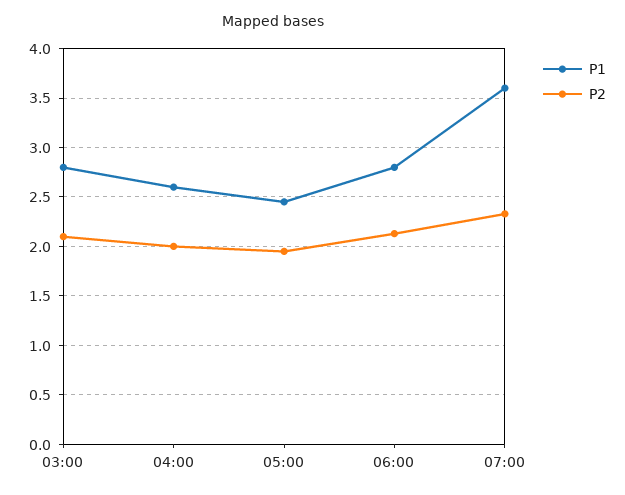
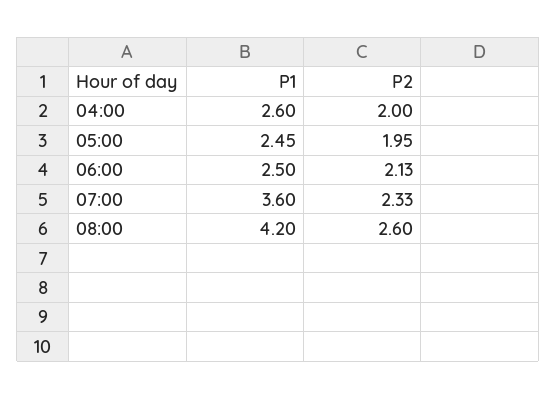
P1, 03:00: 2.8 -> none
P2, 03:00: 2.1 -> none
P1, 06:00: 2.8 -> 2.5
P1, 08:00: none -> 4.2
P2, 08:00: none -> 2.6

